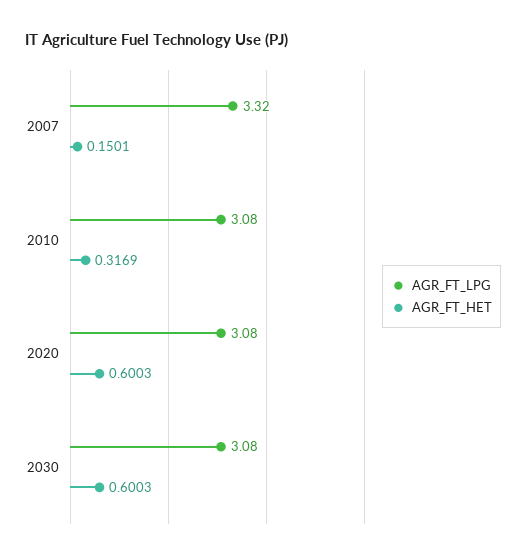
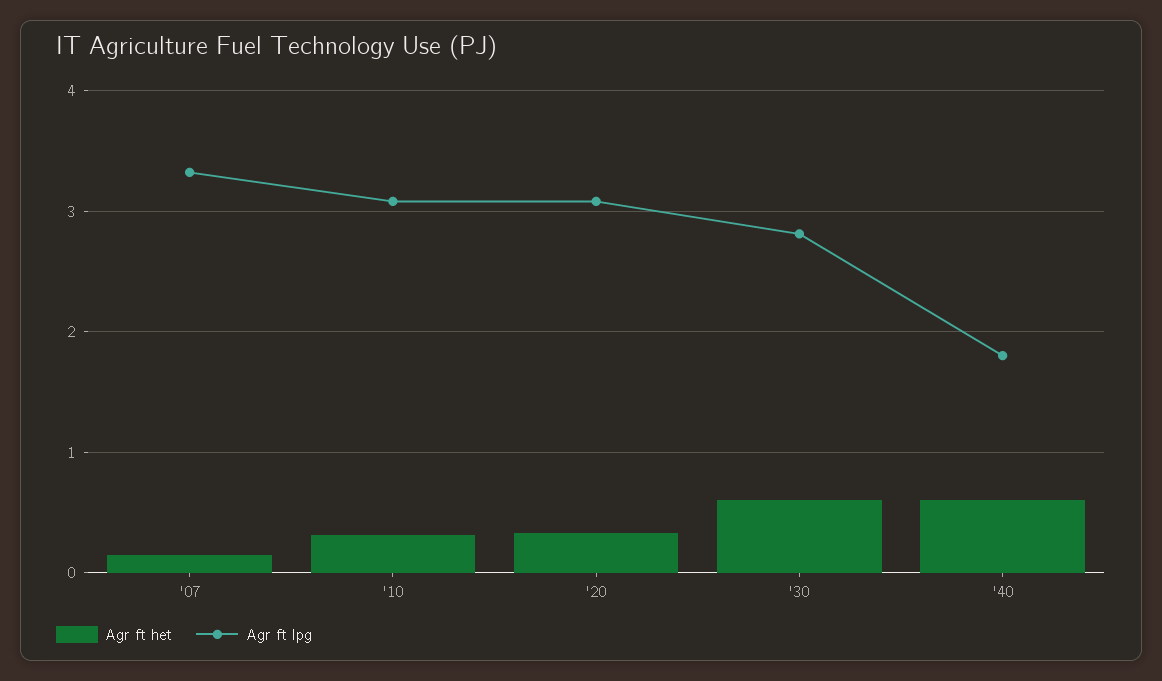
AGR_FT_HET, 2020: 0.6003 -> 0.3
AGR_FT_LPG, 2030: 3.08 -> 2.8
AGR_FT_HET, '40: none -> 0.6
AGR_FT_LPG, '40: none -> 1.8

